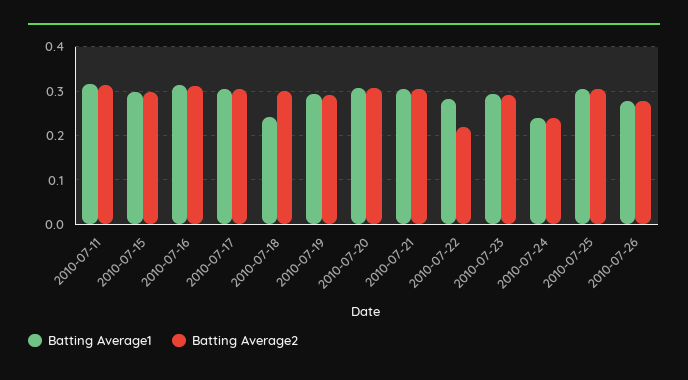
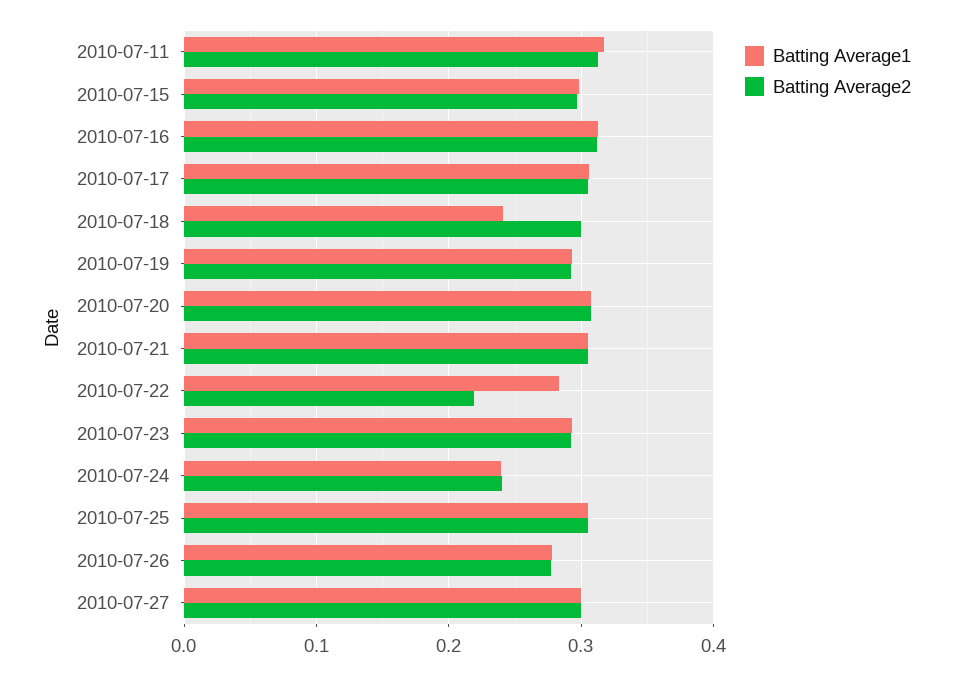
Batting Average1, 2010-07-27: none -> 0.3
Batting Average2, 2010-07-27: none -> 0.3

